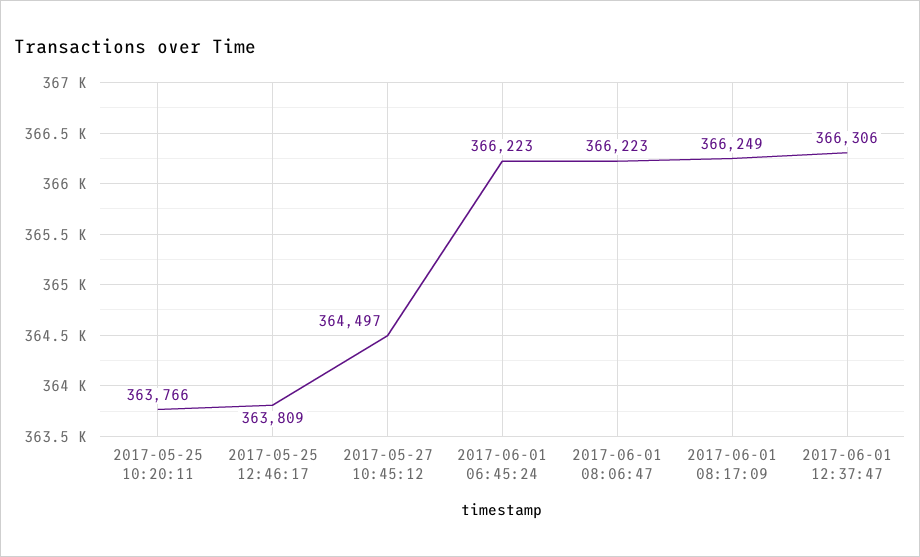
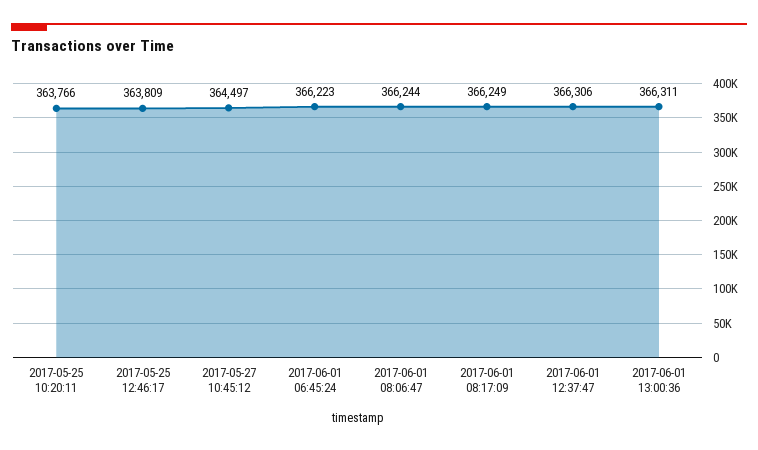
2017-06-01 08:06:47: 366223 -> 366244
2017-06-01 13:00:36: none -> 366311

